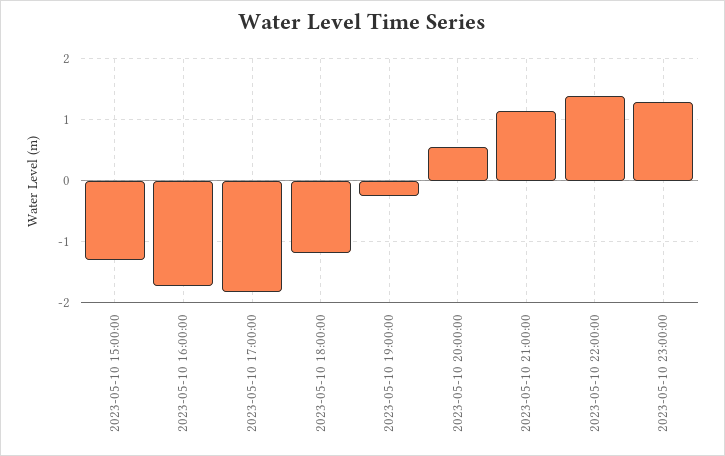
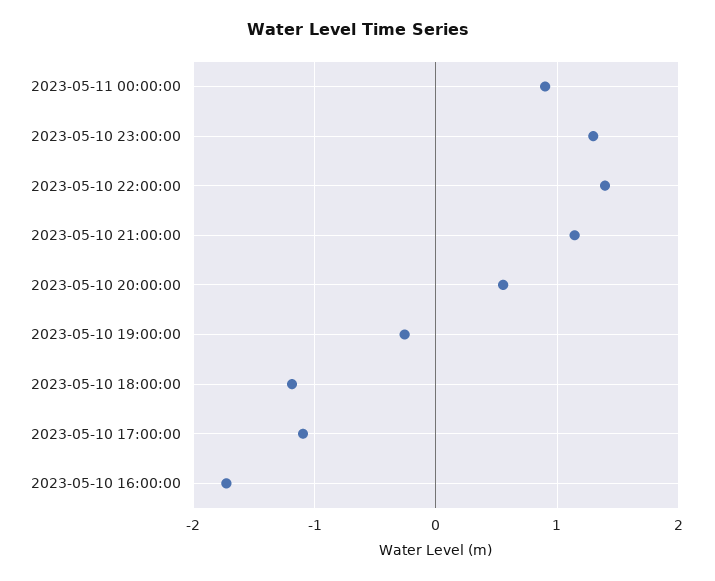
2023-05-10 15:00:00: -1.3 -> none
2023-05-10 17:00:00: -1.8 -> -1.1
2023-05-11 00:00:00: none -> 0.9

